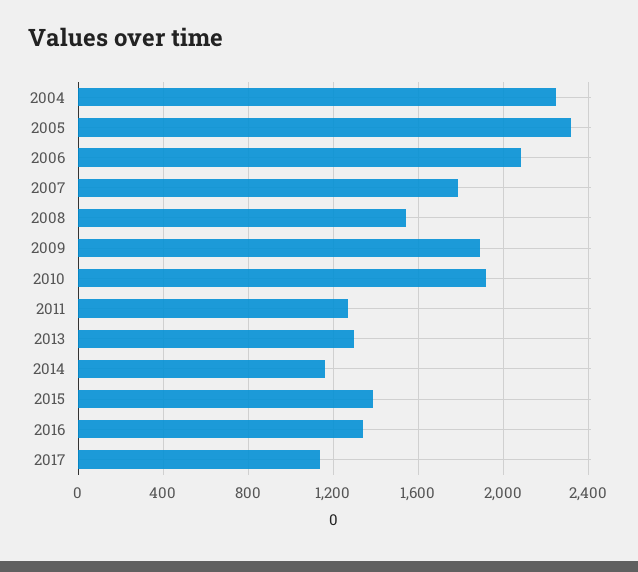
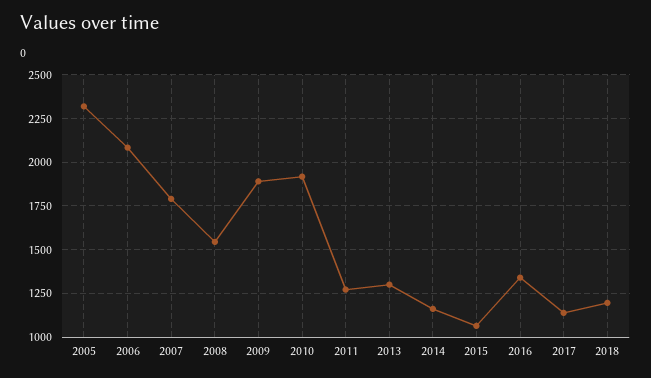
2004: 2250 -> none
2015: 1400 -> 1050
2018: none -> 1200

